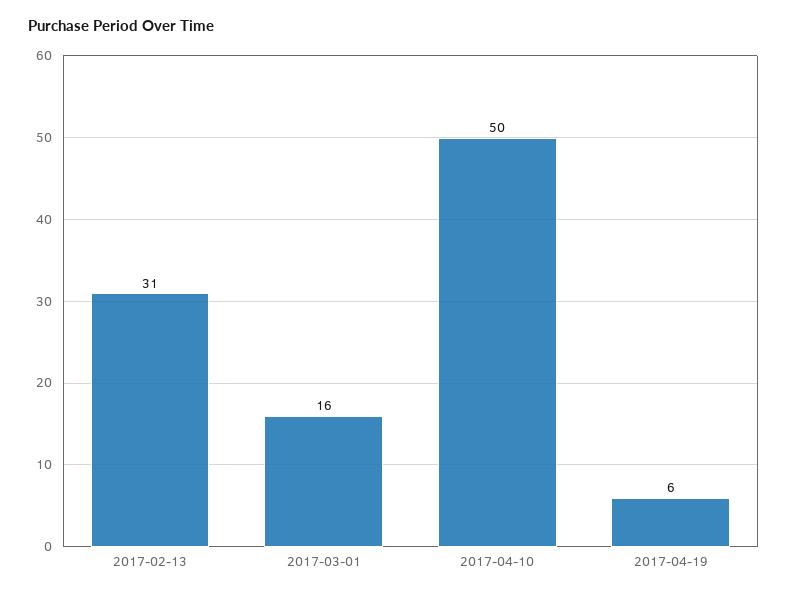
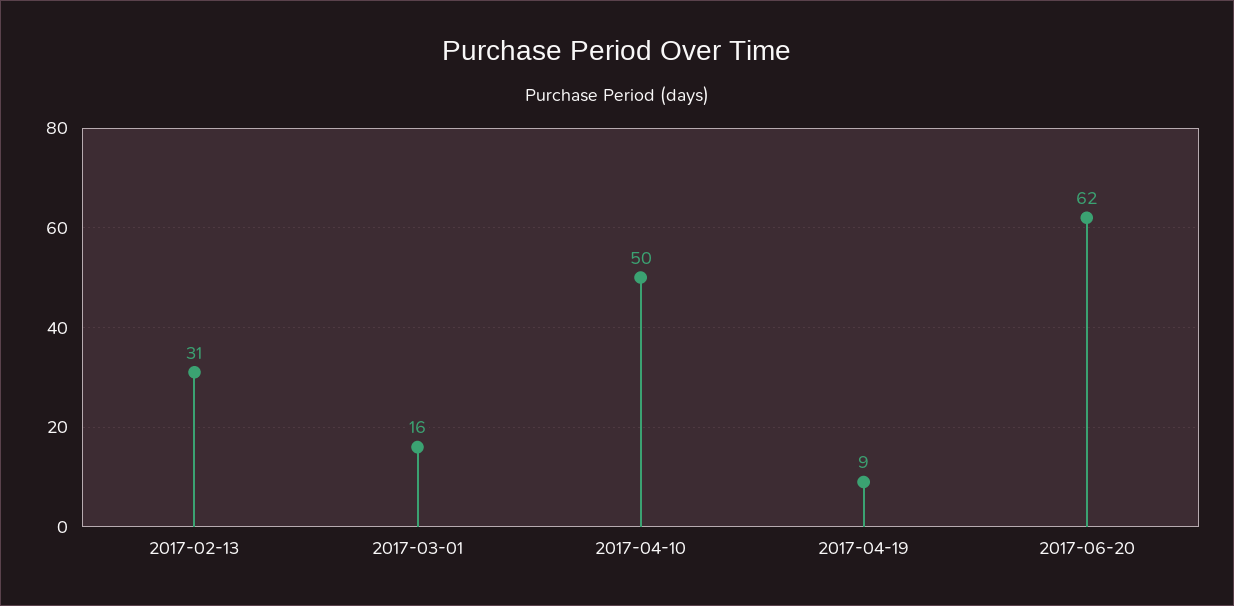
2017-04-19: 6 -> 9
2017-06-20: none -> 62

